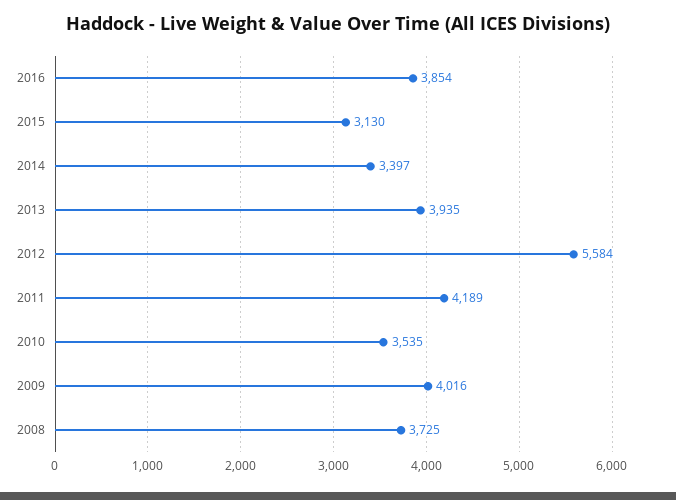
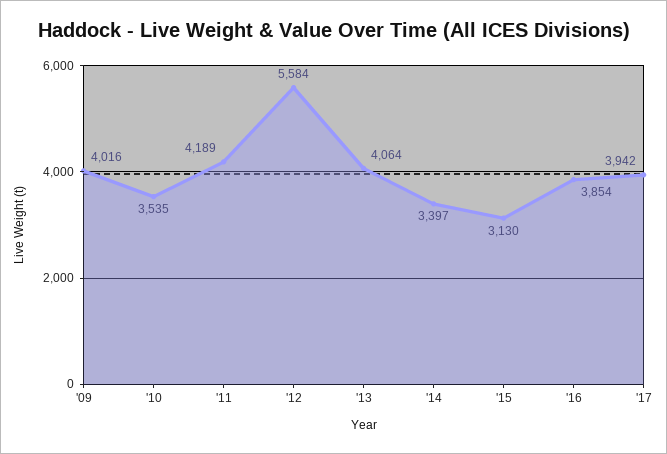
2013: 3935 -> 4064
2008: 3725 -> none
'17: none -> 3942

